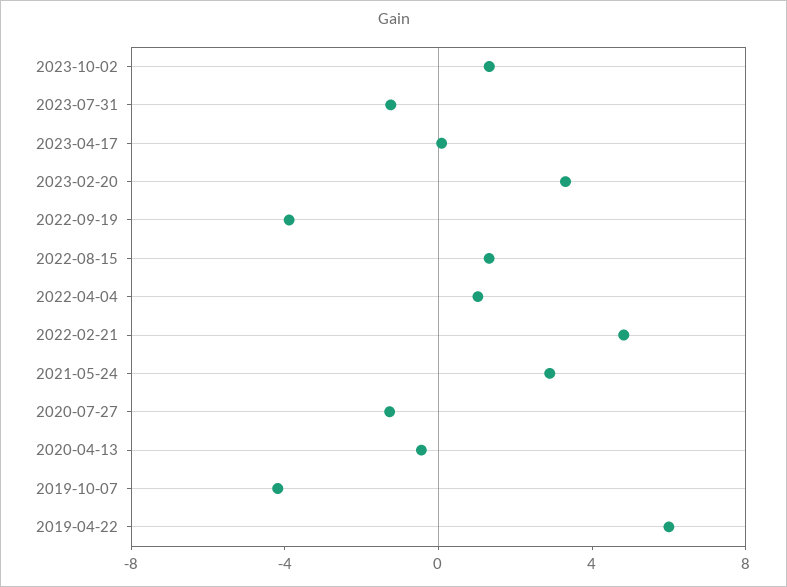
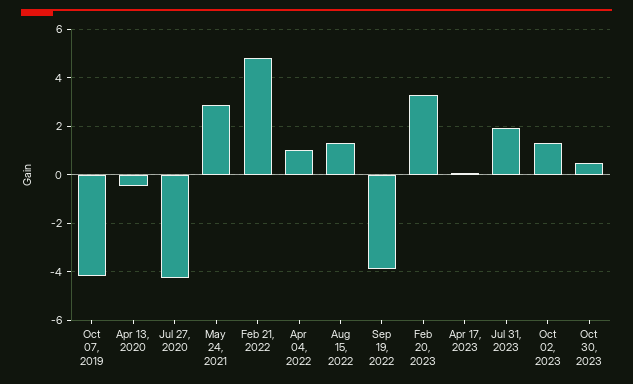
2023-07-31: -1 -> 2
2020-07-27: -1 -> -4.25
2019-04-22: 6 -> none
Oct 30, 2023: none -> 0.5

